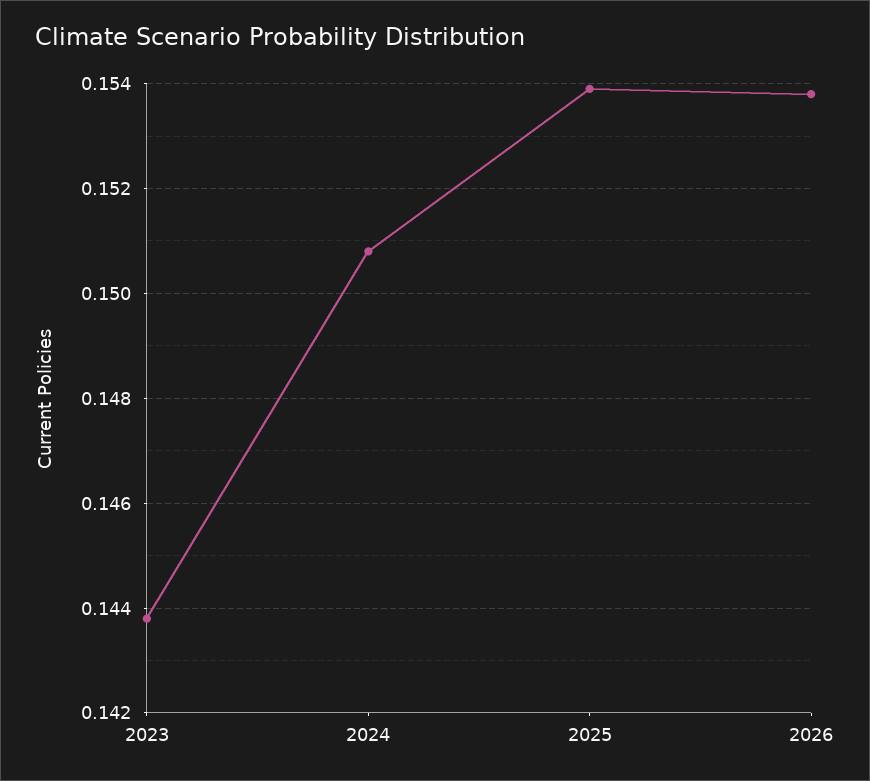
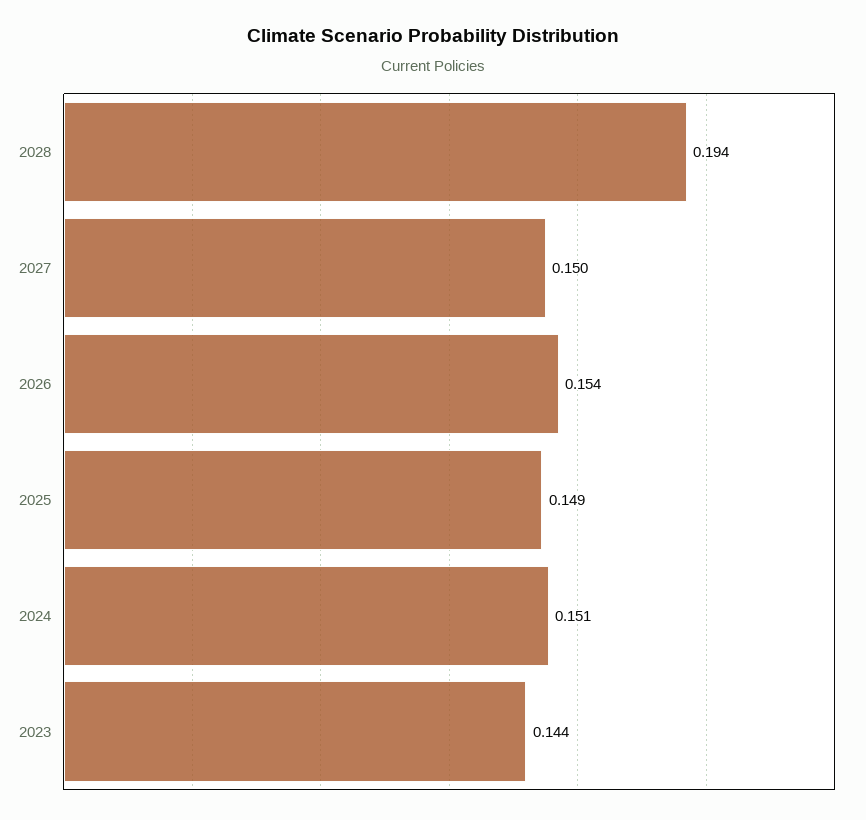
2025: 0.154 -> 0.149
2028: none -> 0.194
2027: none -> 0.15

